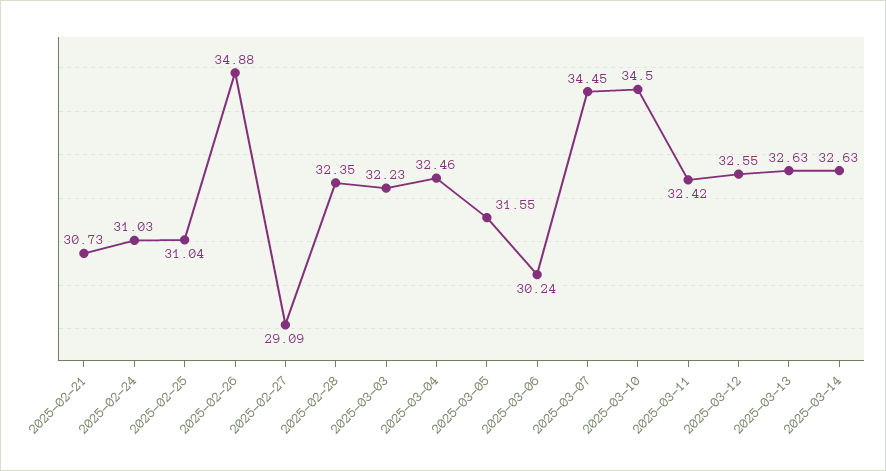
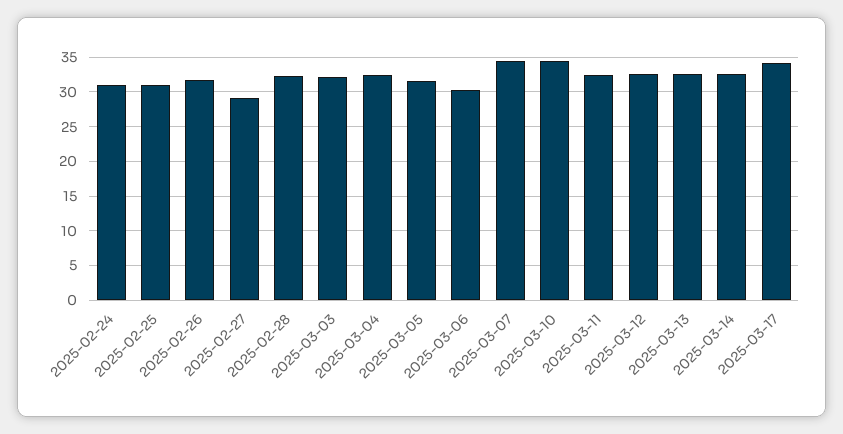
2025-02-21: 30.73 -> none
2025-02-26: 34.88 -> 32
2025-03-17: none -> 34

